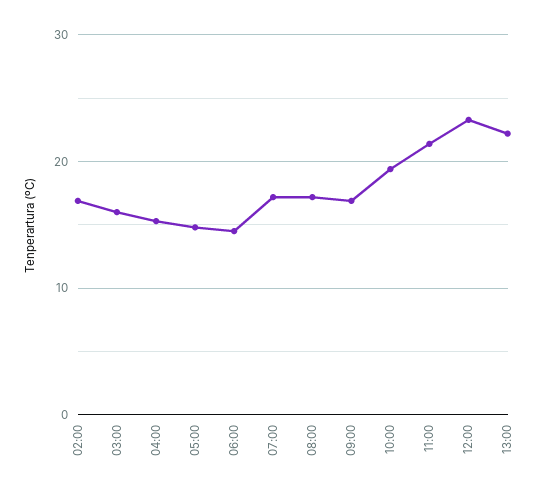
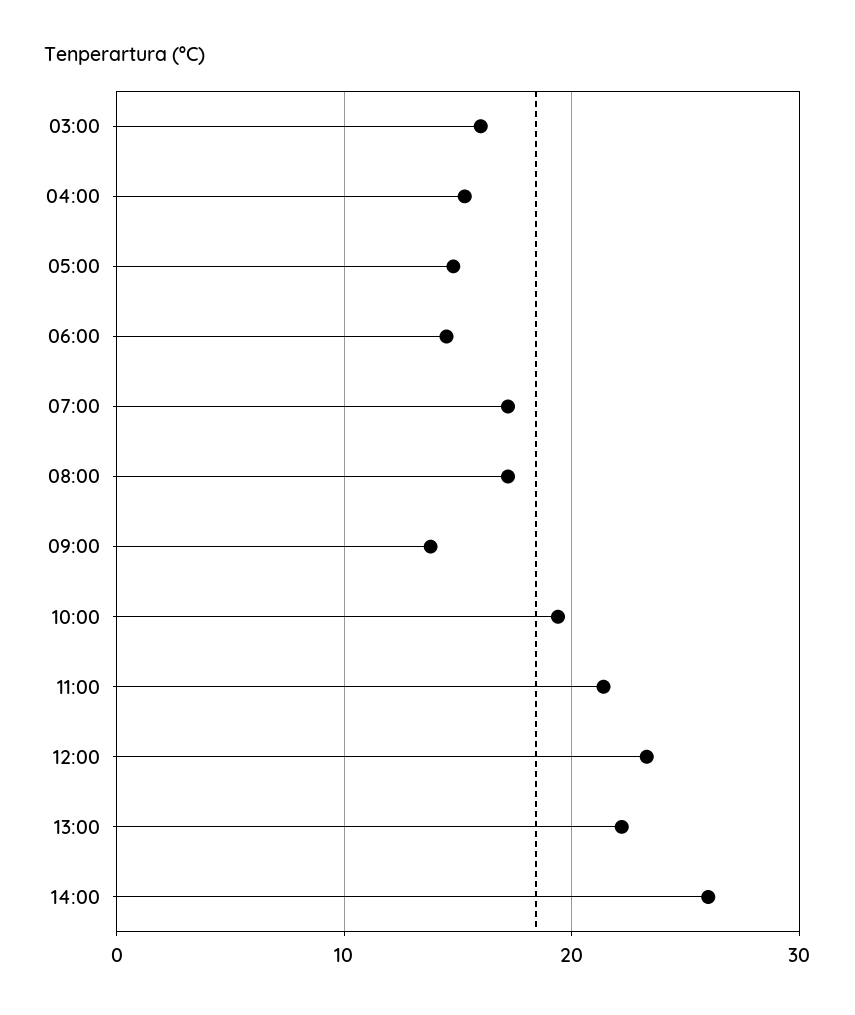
02:00: 17 -> none
09:00: 17 -> 14
14:00: none -> 26

